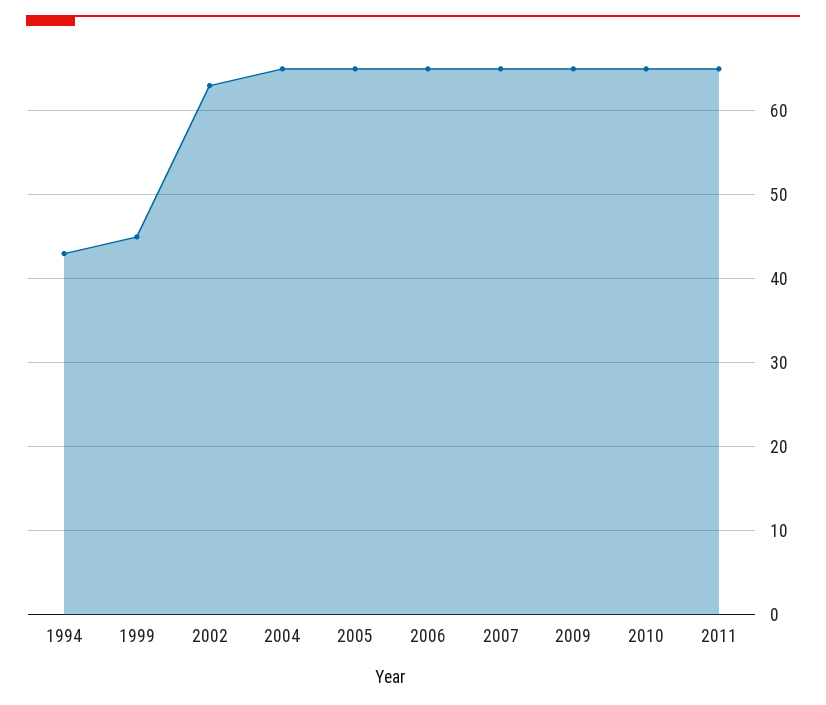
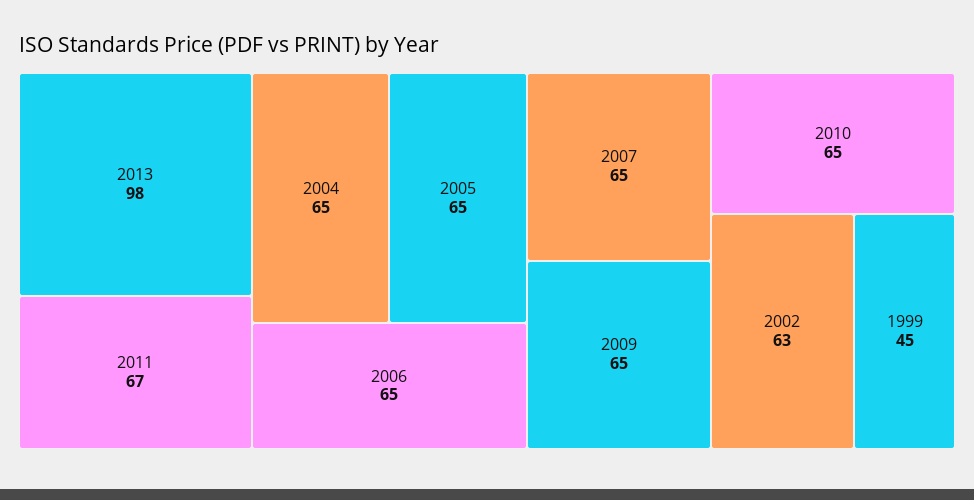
1994: 43 -> none
2011: 65 -> 67
2013: none -> 98

